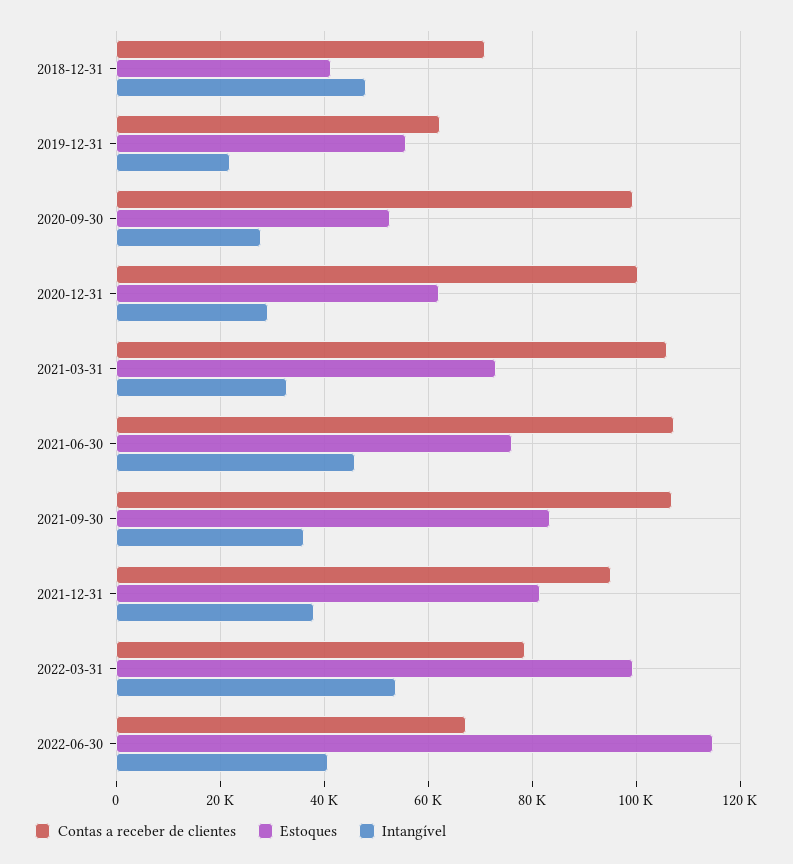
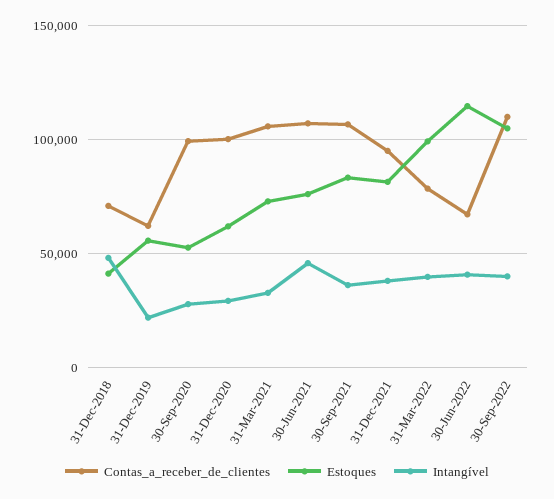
Intangível, 2022-03-31: 54000 -> 40000
Contas a receber de clientes, 30-Sep-2022: none -> 110000
Estoques, 30-Sep-2022: none -> 105000
Intangível, 30-Sep-2022: none -> 40000

